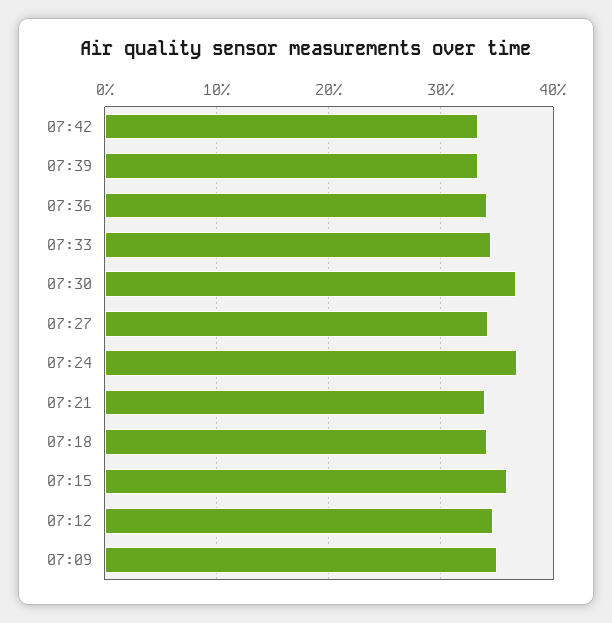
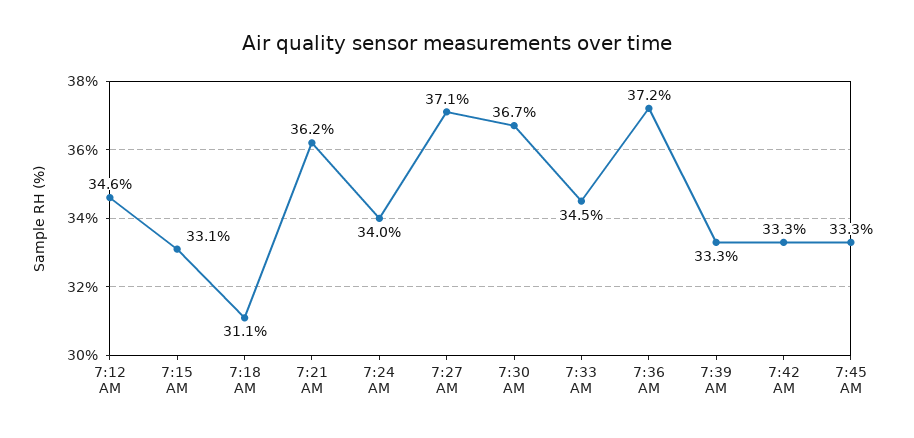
07:36: 34 -> 37.2
07:27: 34 -> 37.1
07:24: 37 -> 34
07:21: 34 -> 36.2
07:18: 34 -> 31.1
07:15: 36 -> 33.1
07:09: 35 -> none
7:45 AM: none -> 33.3

